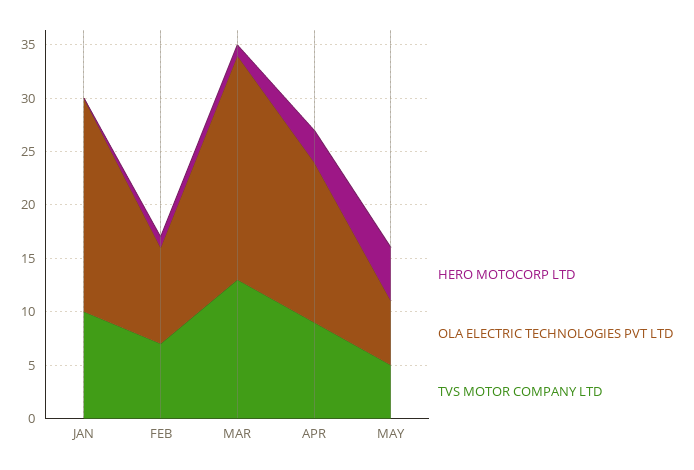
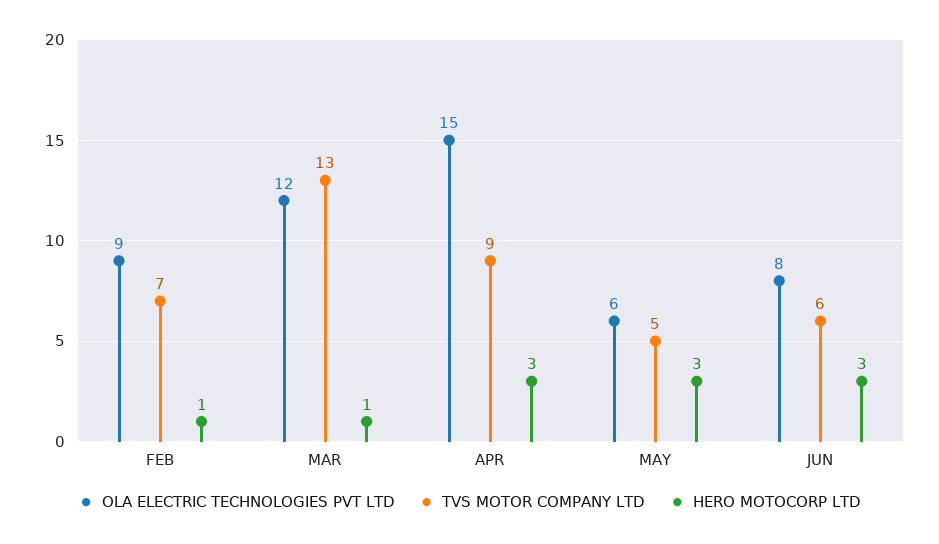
HERO MOTOCORP LTD, JAN: 0 -> none
OLA ELECTRIC TECHNOLOGIES PVT LTD, JAN: 20 -> none
TVS MOTOR COMPANY LTD, JAN: 10 -> none
OLA ELECTRIC TECHNOLOGIES PVT LTD, MAR: 21 -> 12
HERO MOTOCORP LTD, MAY: 5 -> 3
OLA ELECTRIC TECHNOLOGIES PVT LTD, JUN: none -> 8
TVS MOTOR COMPANY LTD, JUN: none -> 6
HERO MOTOCORP LTD, JUN: none -> 3

